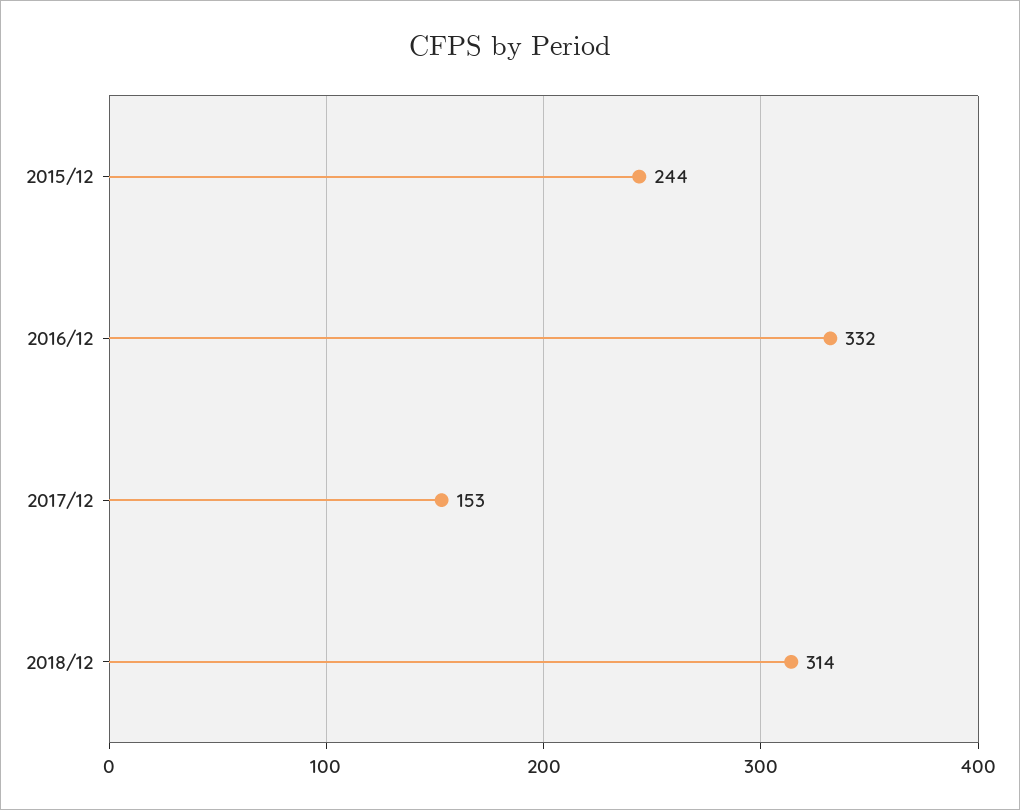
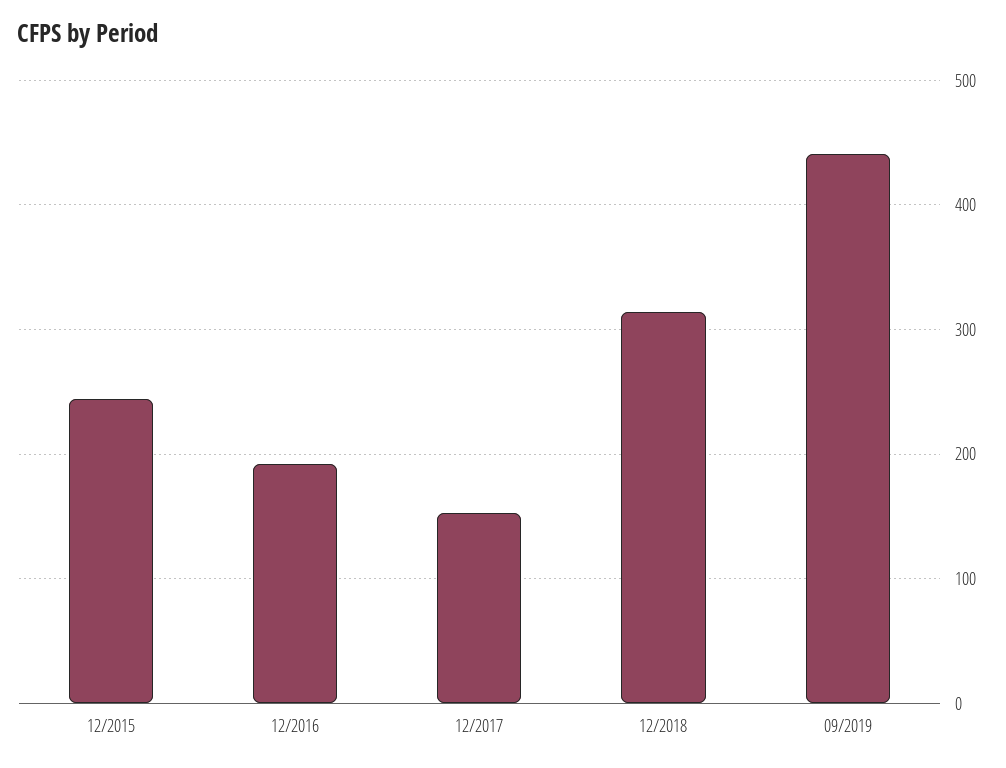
2016/12: 332 -> 190
09/2019: none -> 440

